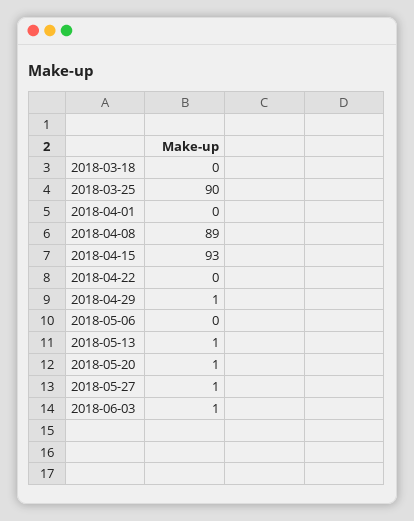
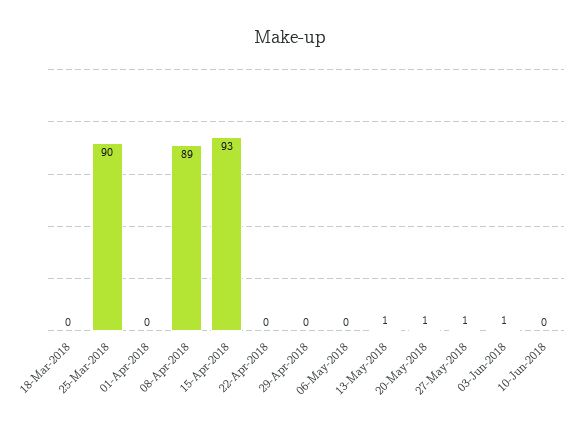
2018-04-29: 1 -> 0
10-Jun-2018: none -> 0

